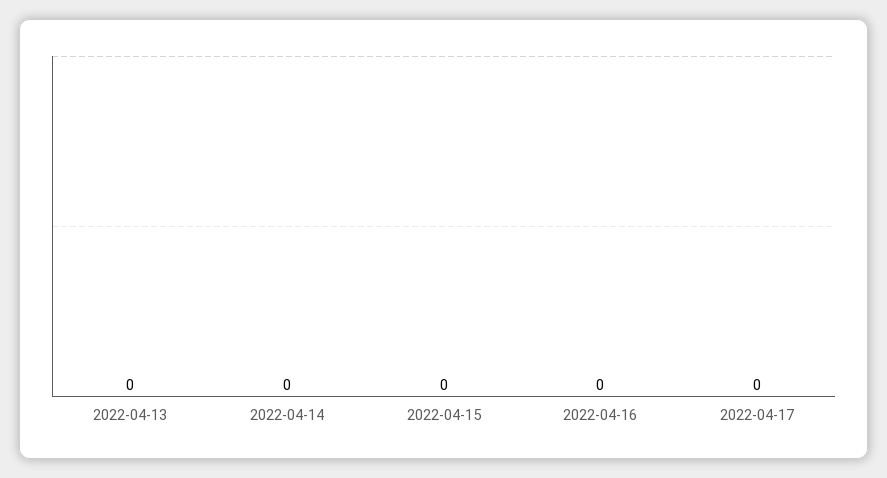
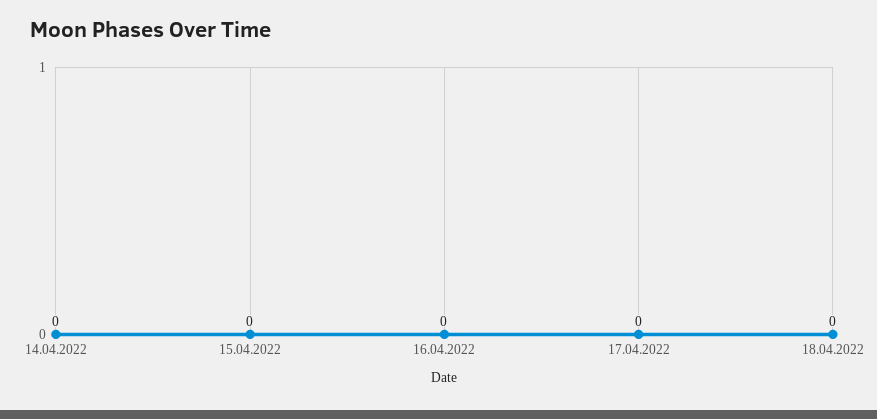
2022-04-13: 0 -> none
18.04.2022: none -> 0

